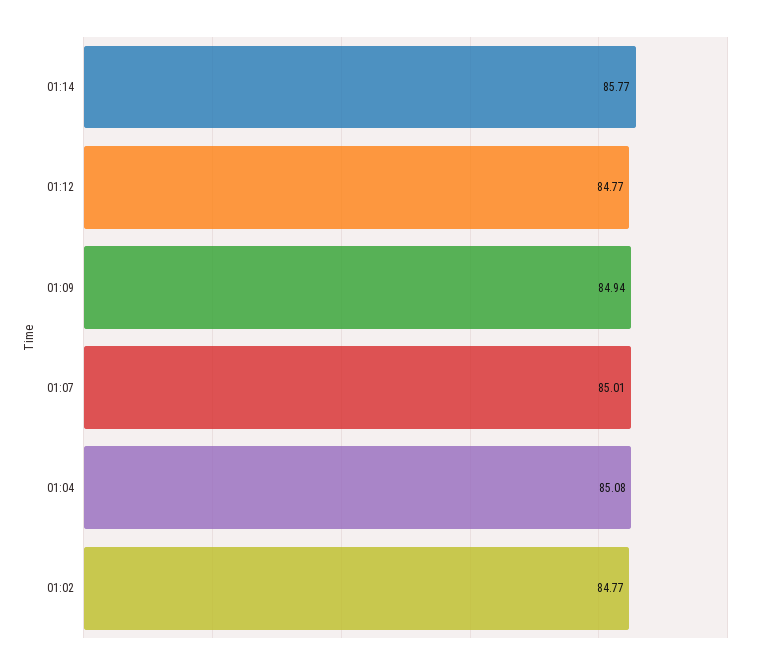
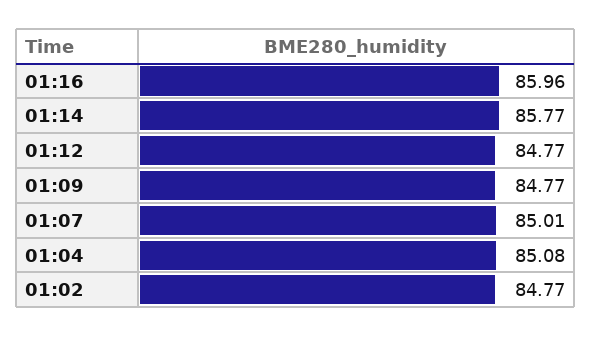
01:09: 84.94 -> 84.77
01:16: none -> 85.96

